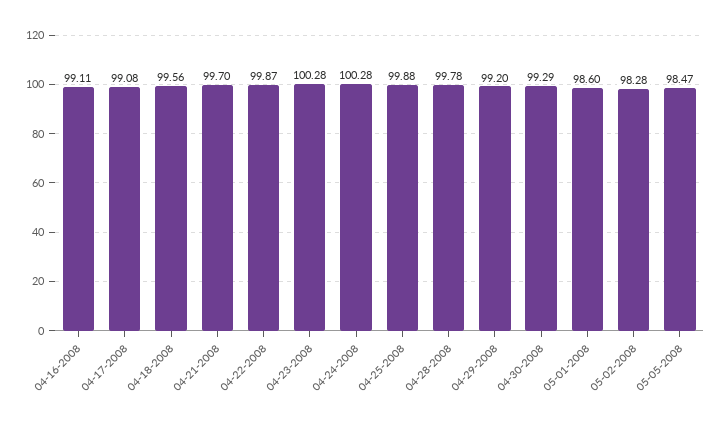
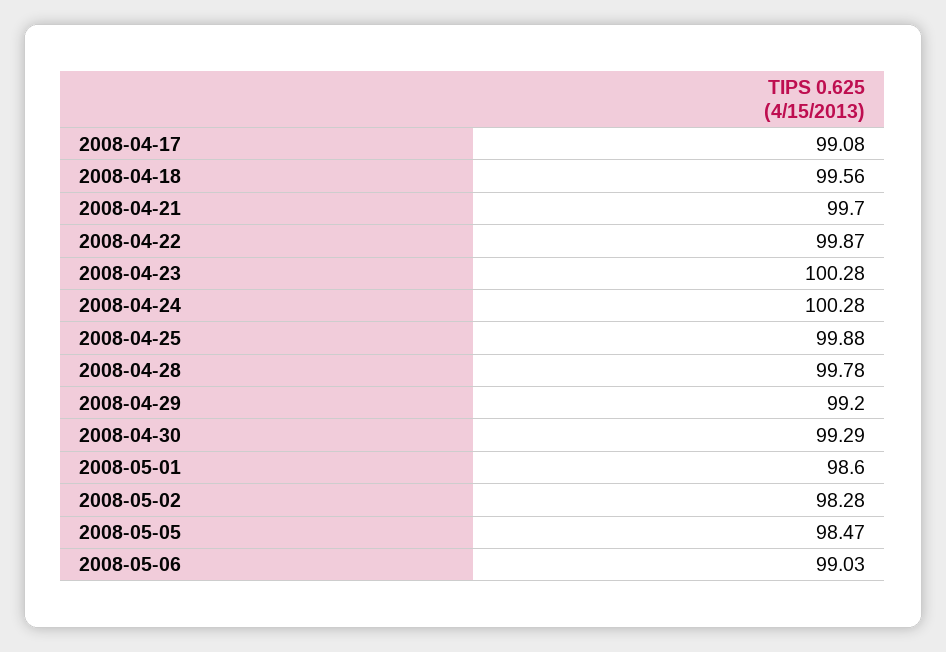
04-16-2008: 99.11 -> none
2008-05-06: none -> 99.03

